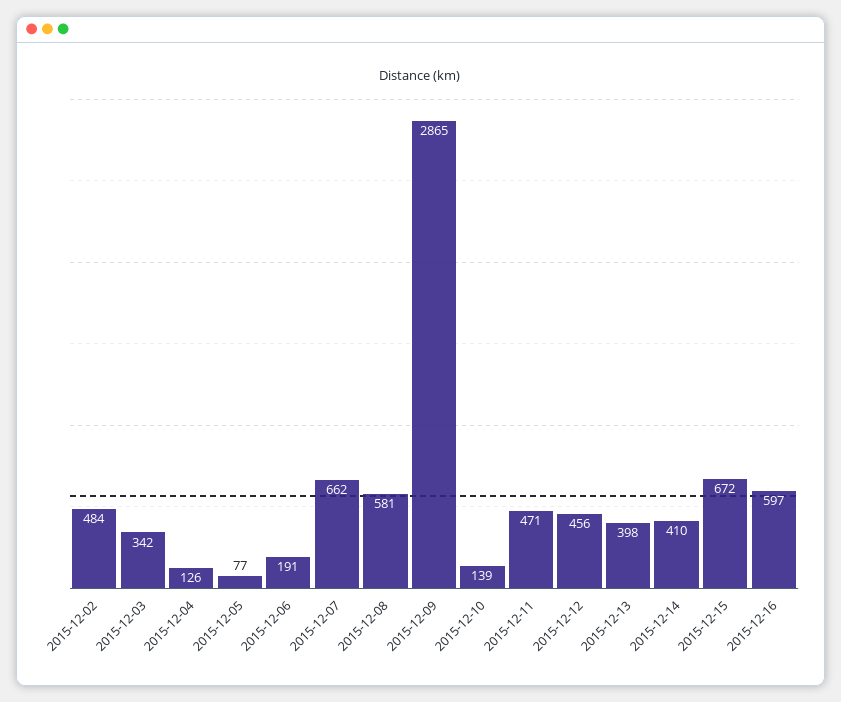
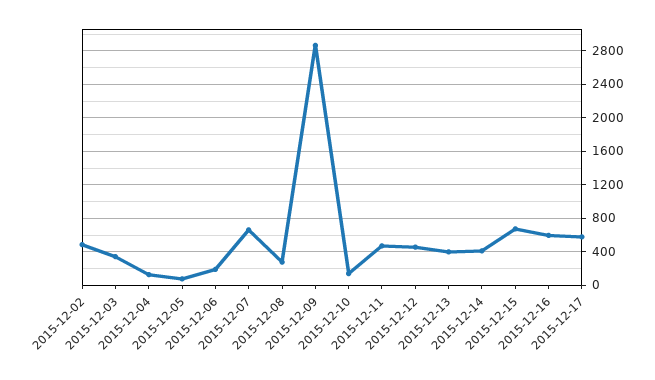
2015-12-08: 581 -> 300
2015-12-17: none -> 600

